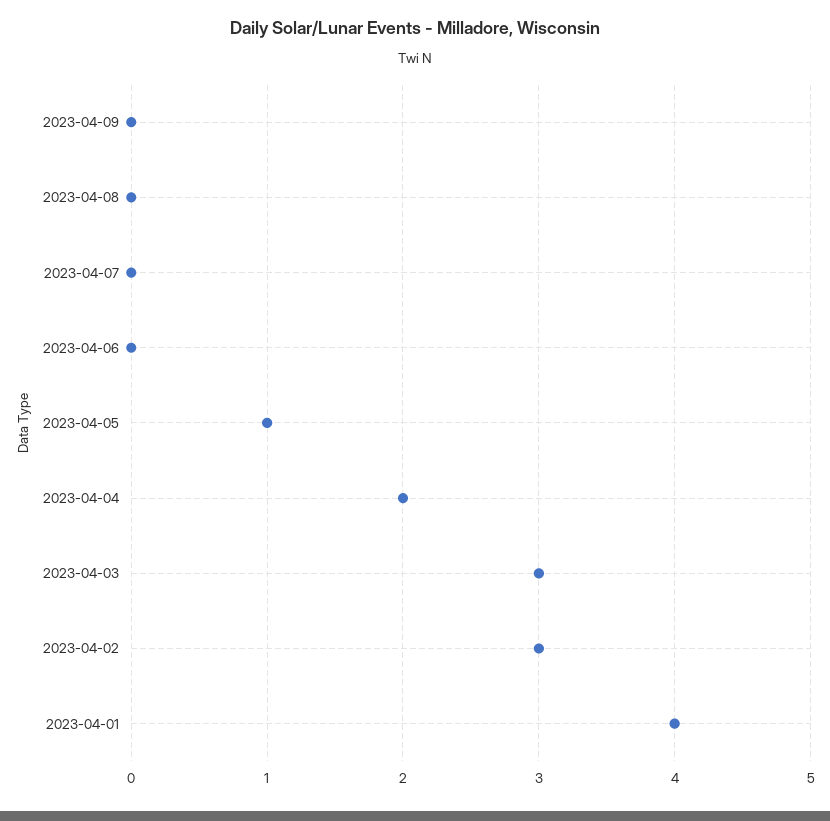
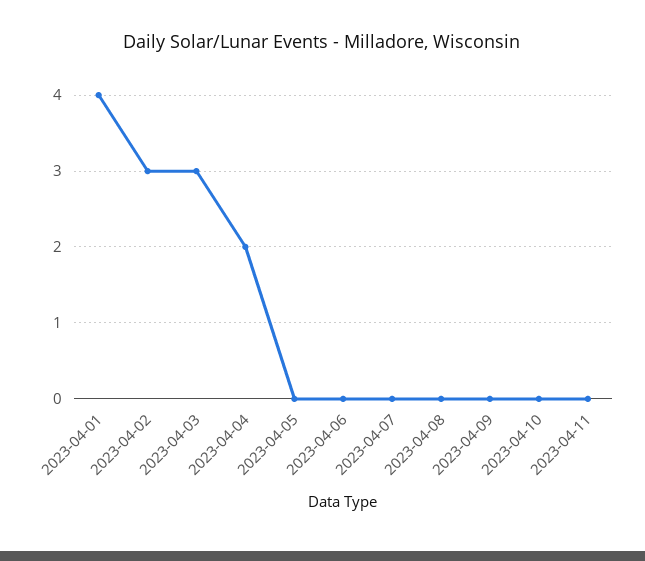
2023-04-05: 1 -> 0
2023-04-10: none -> 0
2023-04-11: none -> 0

